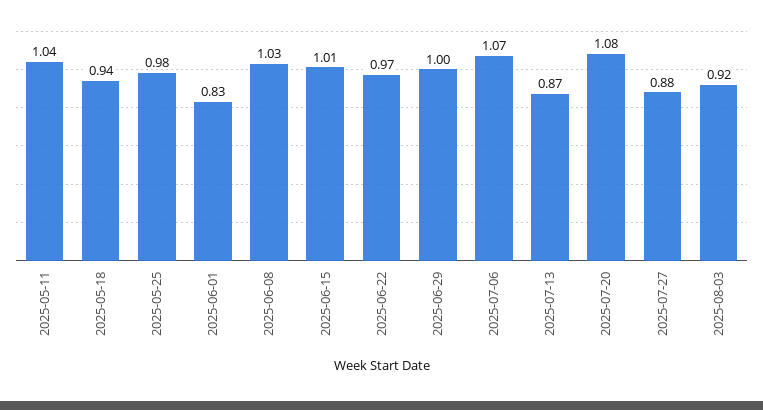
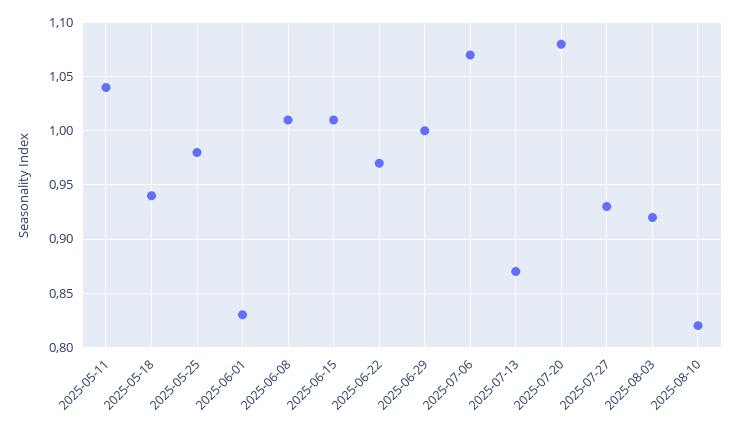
2025-06-08: 1.03 -> 1.01
2025-07-27: 0.88 -> 0.93
2025-08-10: none -> 0.82

